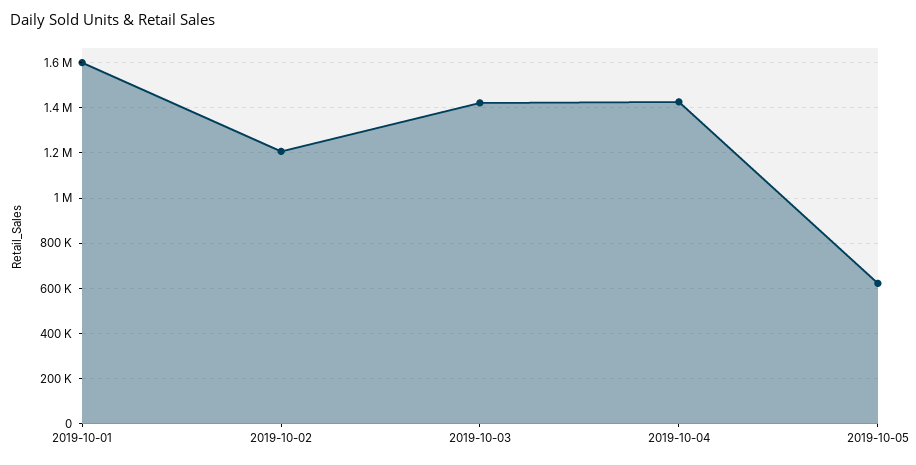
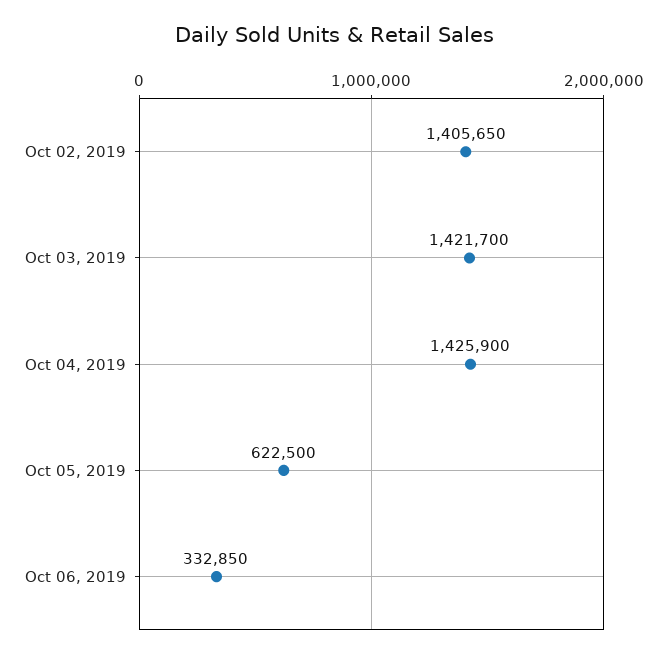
2019-10-01: 1600000 -> none
2019-10-02: 1200000 -> 1405650
Oct 06, 2019: none -> 332850

